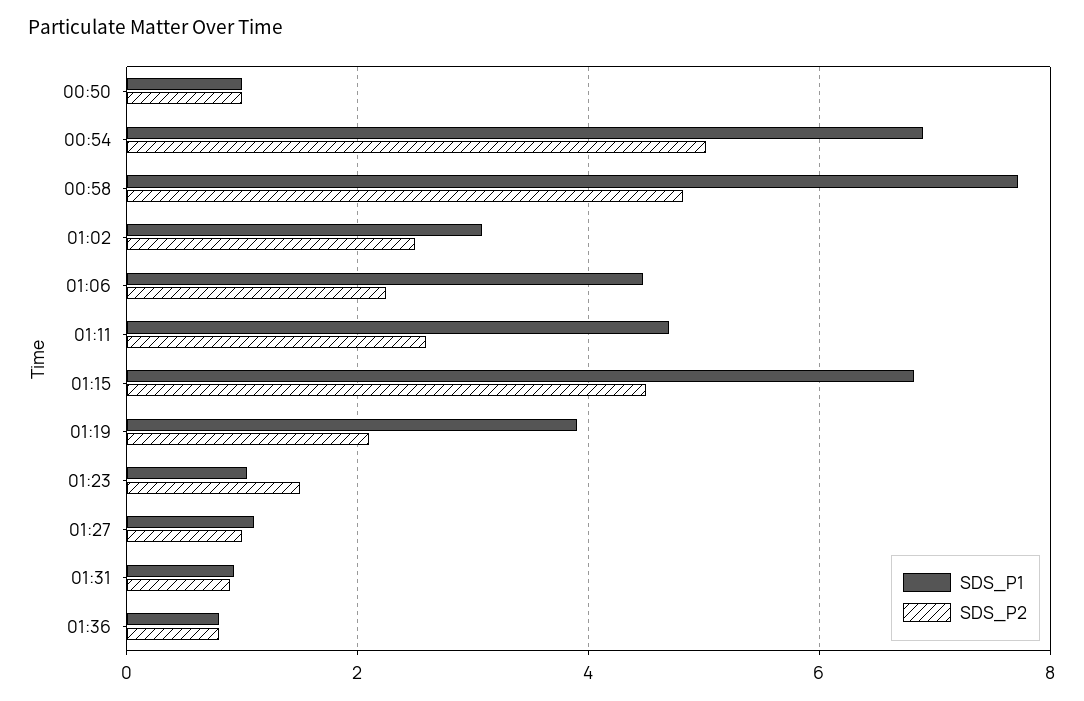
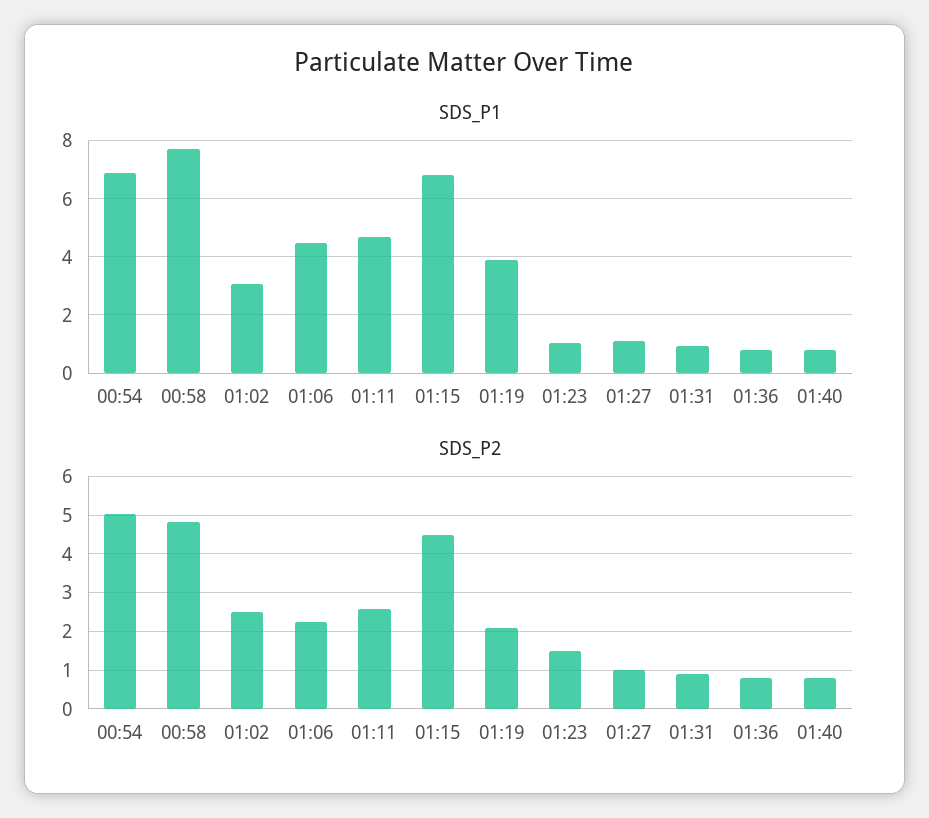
SDS_P1, 00:50: 1 -> none
SDS_P2, 00:50: 1 -> none
SDS_P1, 01:40: none -> 0.75
SDS_P2, 01:40: none -> 0.8

